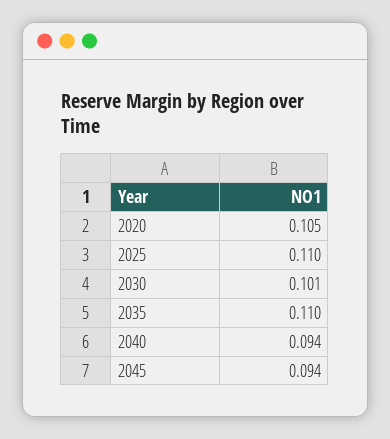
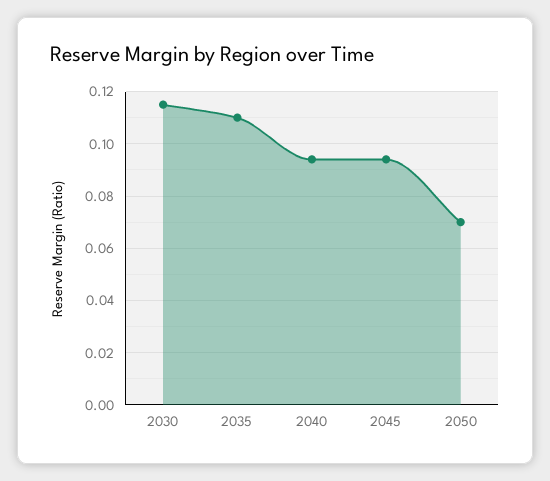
2020: 0.105 -> none
2025: 0.11 -> none
2030: 0.101 -> 0.115
2050: none -> 0.07

